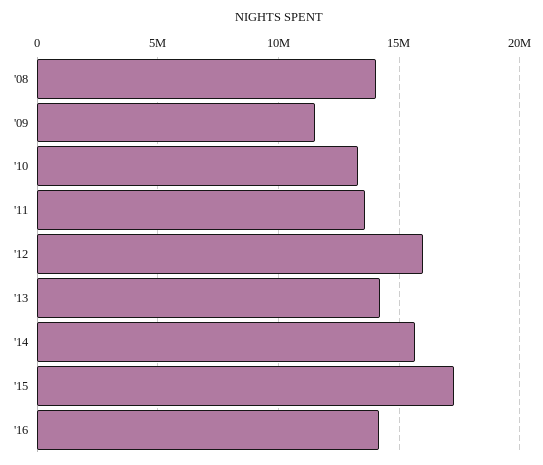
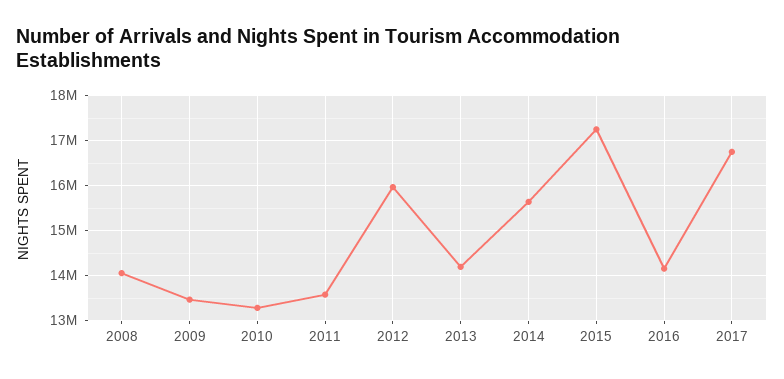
'09: 11500000 -> 13400000
2017: none -> 16800000

